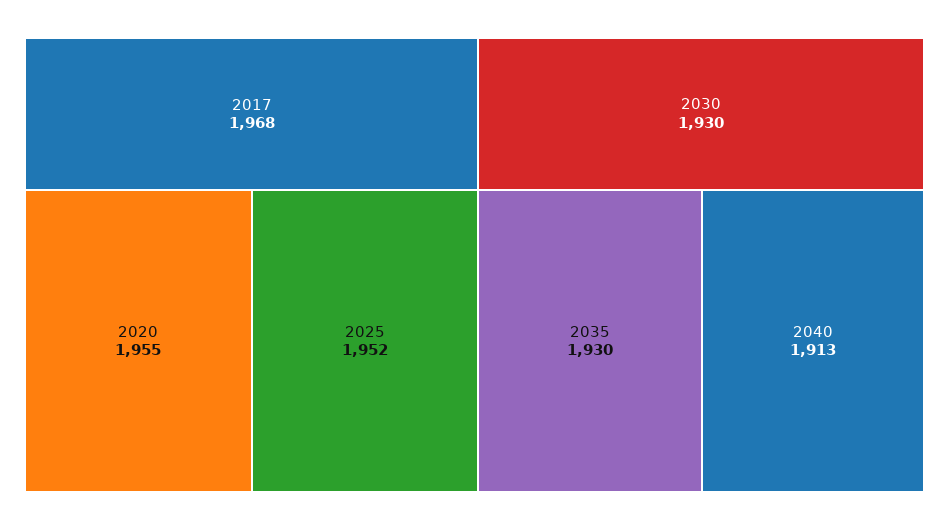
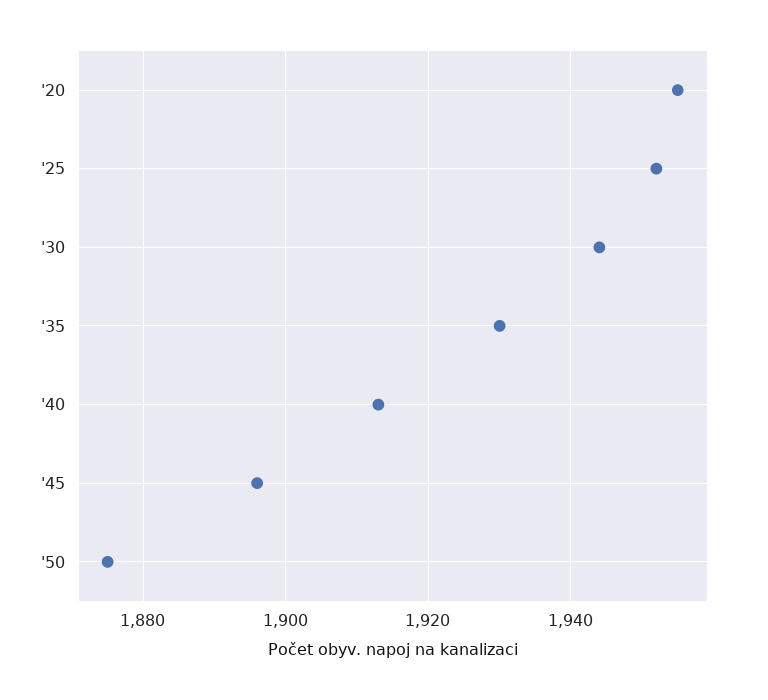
2017: 1968 -> none
2030: 1930 -> 1945
'45: none -> 1895
'50: none -> 1875

